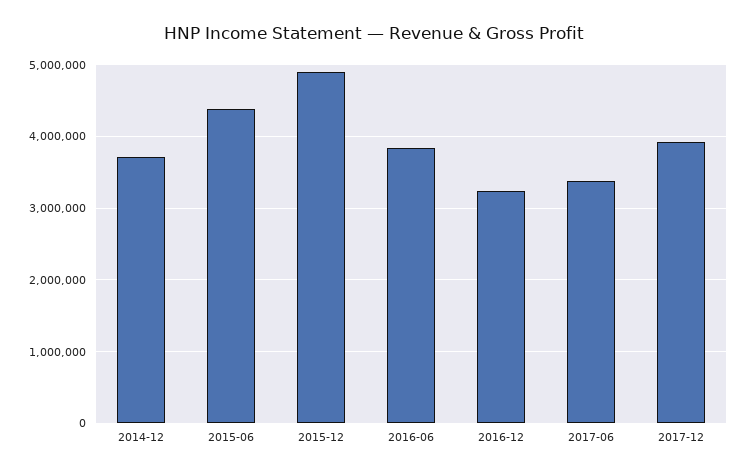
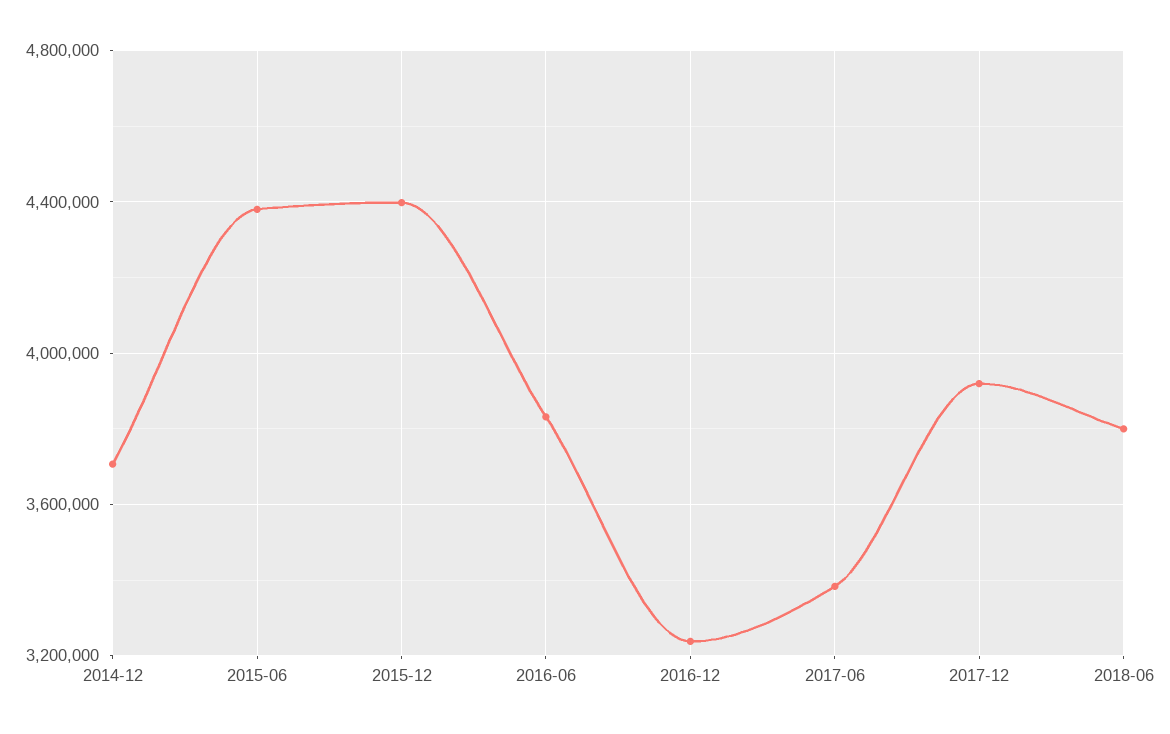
2015-12: 4900000 -> 4400000
2018-06: none -> 3800000

